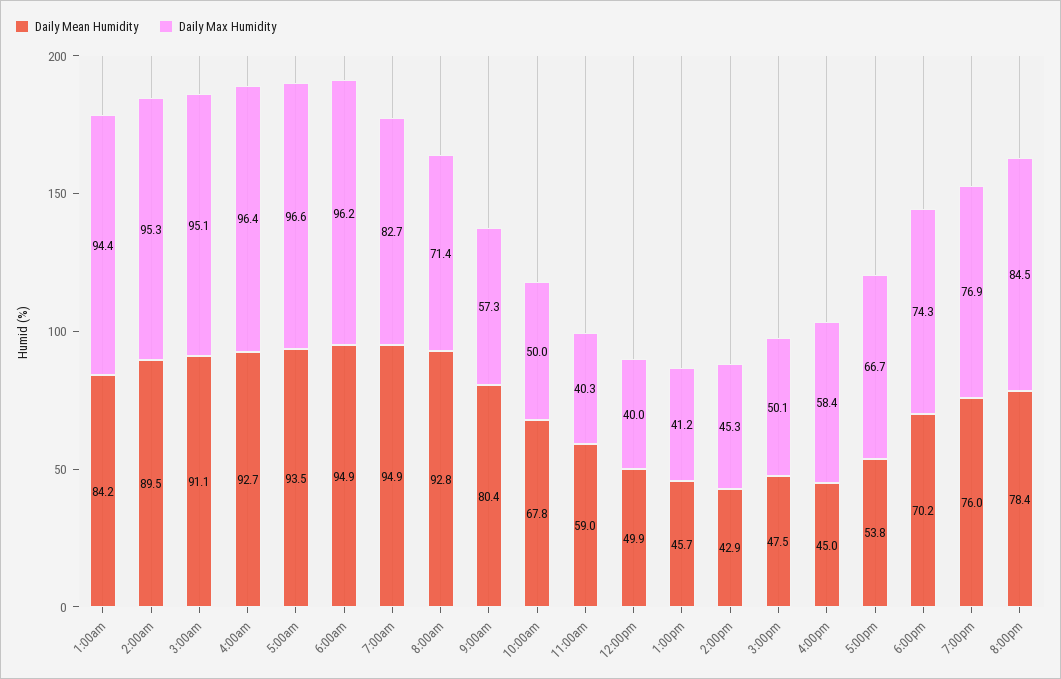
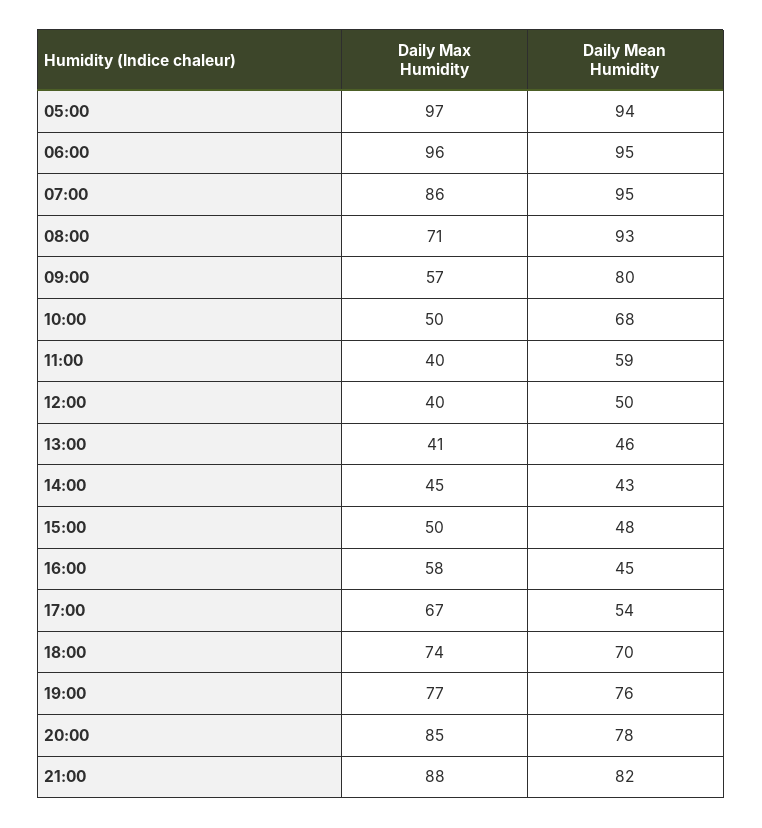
Daily Mean Humidity, 1:00am: 84.2 -> none
Daily Max Humidity, 1:00am: 94.4 -> none
Daily Mean Humidity, 2:00am: 89.5 -> none
Daily Max Humidity, 2:00am: 95.3 -> none
Daily Mean Humidity, 3:00am: 91.1 -> none
Daily Max Humidity, 3:00am: 95.1 -> none
Daily Mean Humidity, 4:00am: 92.7 -> none
Daily Max Humidity, 4:00am: 96.4 -> none
Daily Max Humidity, 7:00am: 82.7 -> 86
Daily Max Humidity, 21:00: none -> 88
Daily Mean Humidity, 21:00: none -> 82

